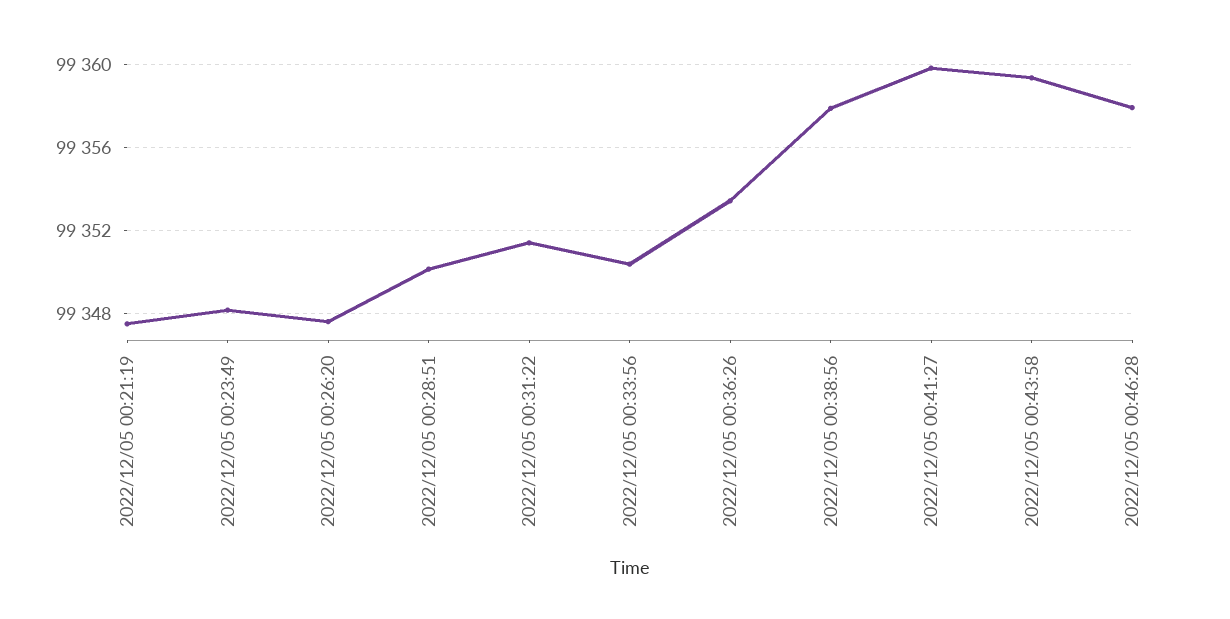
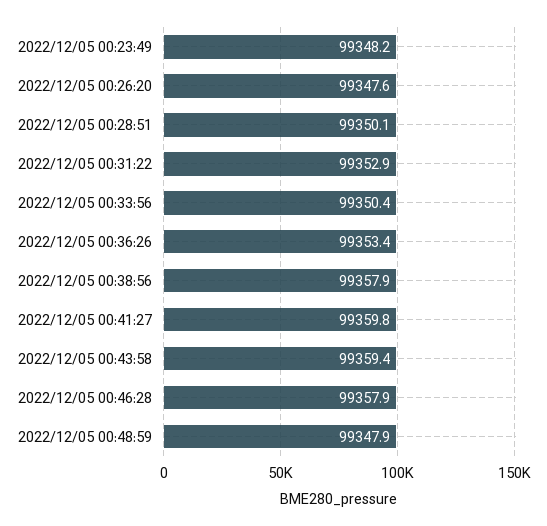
2022/12/05 00:21:19: 99347.5 -> none
2022/12/05 00:31:22: 99351.5 -> 99352.9
2022/12/05 00:48:59: none -> 99347.9

